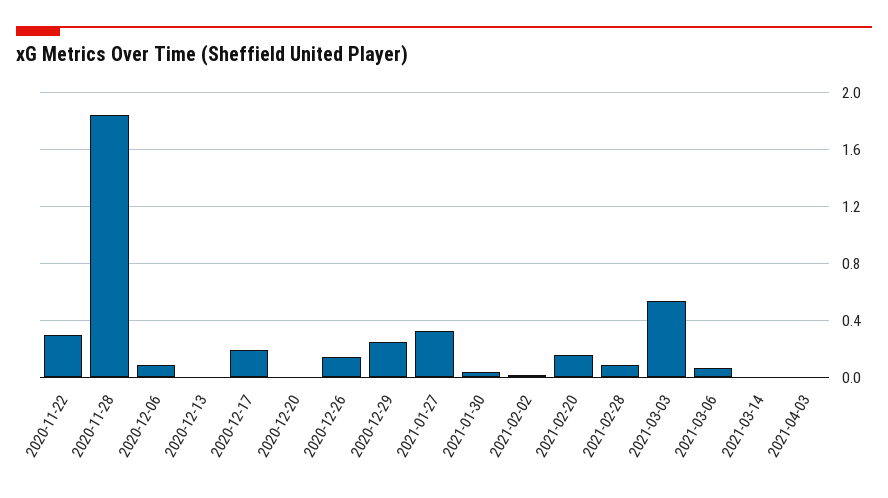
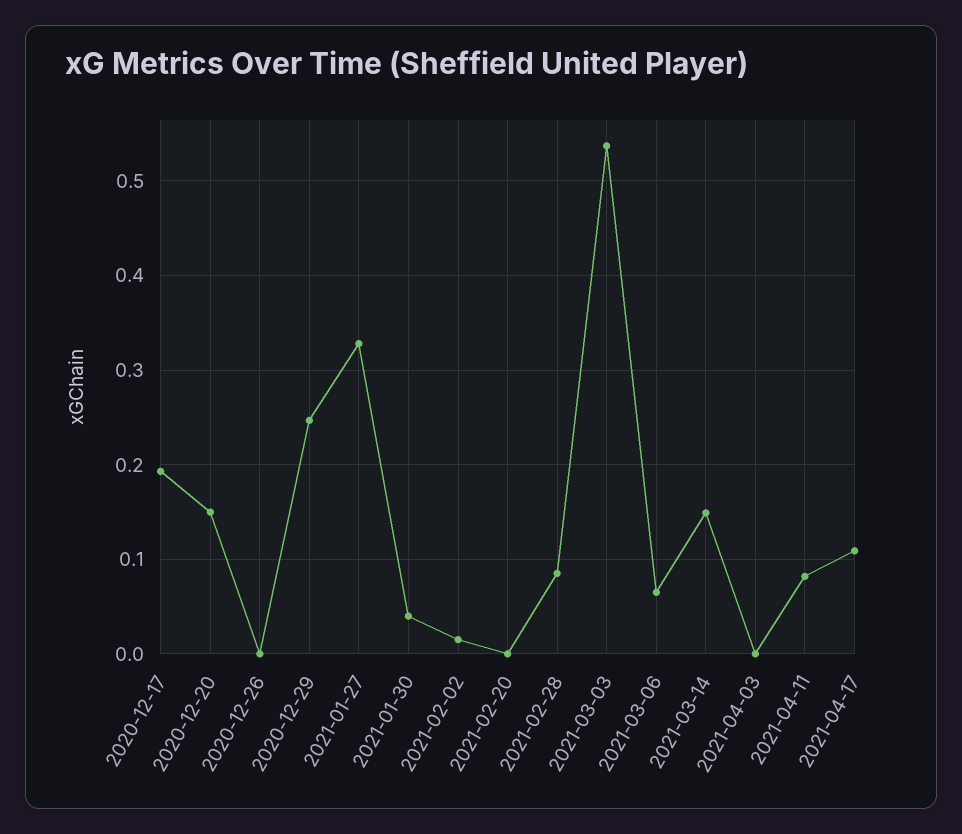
2020-11-22: 0.3 -> none
2020-11-28: 1.85 -> none
2020-12-06: 0.1 -> none
2020-12-13: 0 -> none
2020-12-20: 0 -> 0.15
2020-12-26: 0.15 -> 0
2021-02-20: 0.15 -> 0
2021-03-14: 0 -> 0.15
2021-04-11: none -> 0.08
2021-04-17: none -> 0.11

